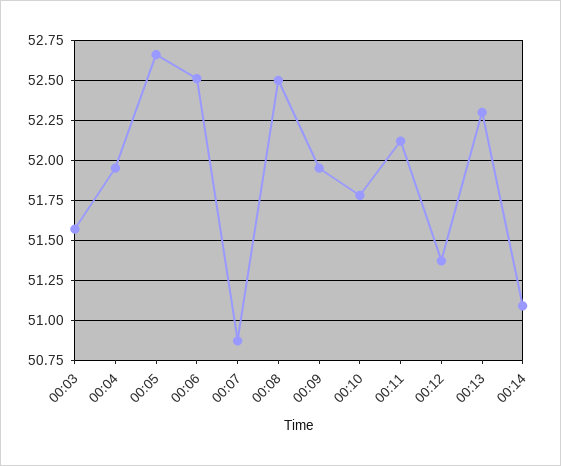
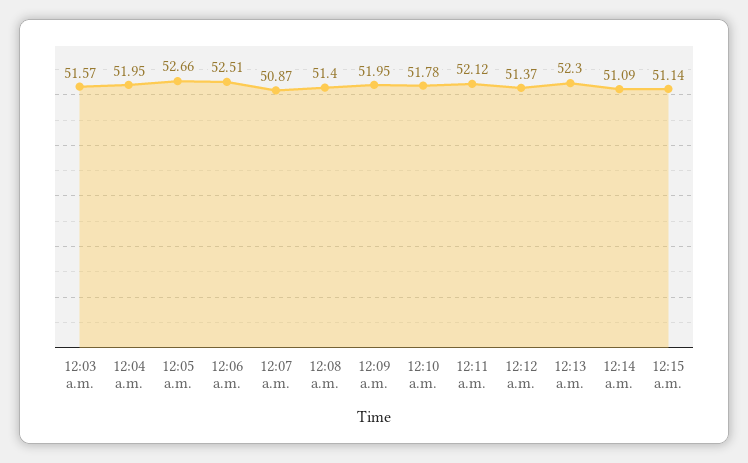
00:08: 52.5 -> 51.4
12:15 a.m.: none -> 51.14

